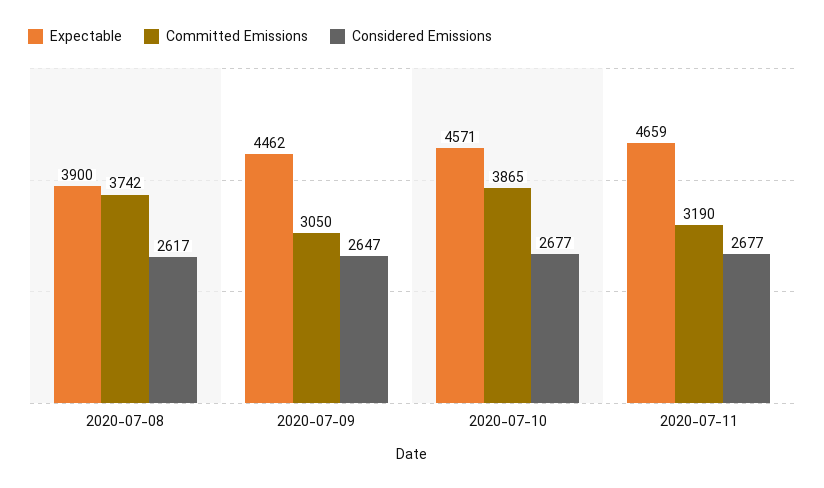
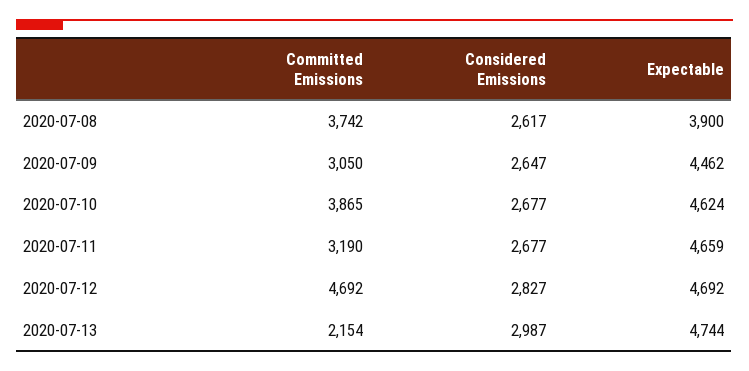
Expectable, 2020-07-10: 4571 -> 4624
Committed Emissions, 2020-07-12: none -> 4692
Considered Emissions, 2020-07-12: none -> 2827
Expectable, 2020-07-12: none -> 4692
Committed Emissions, 2020-07-13: none -> 2154
Considered Emissions, 2020-07-13: none -> 2987
Expectable, 2020-07-13: none -> 4744

